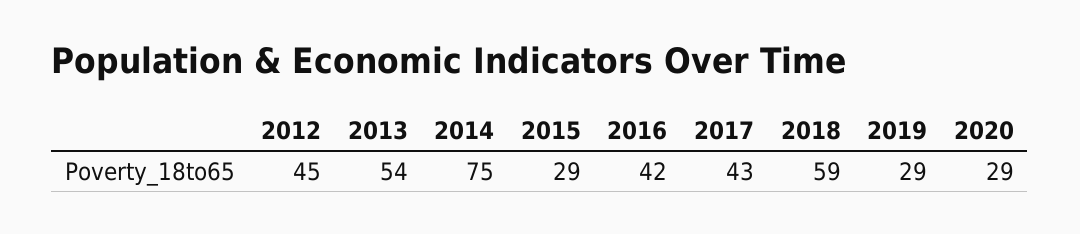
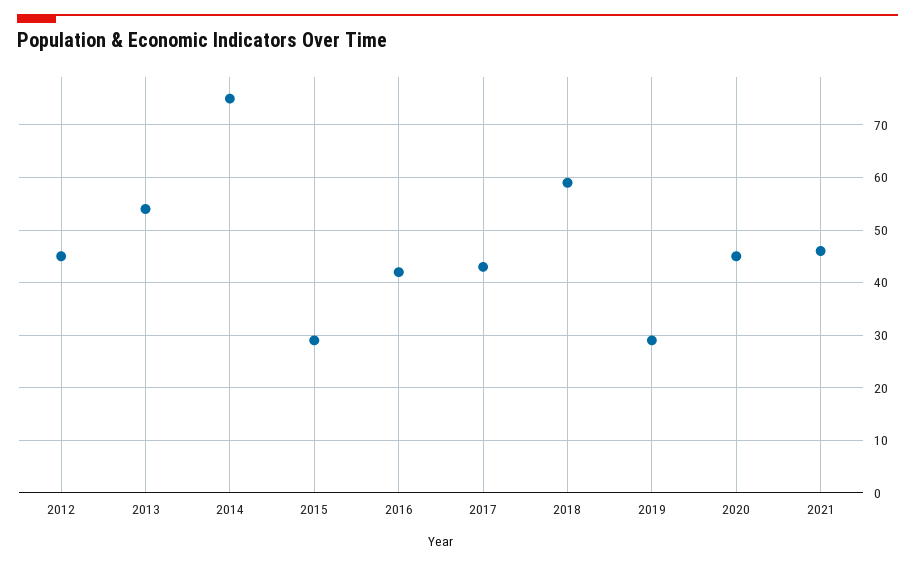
2020: 29 -> 45
2021: none -> 45

